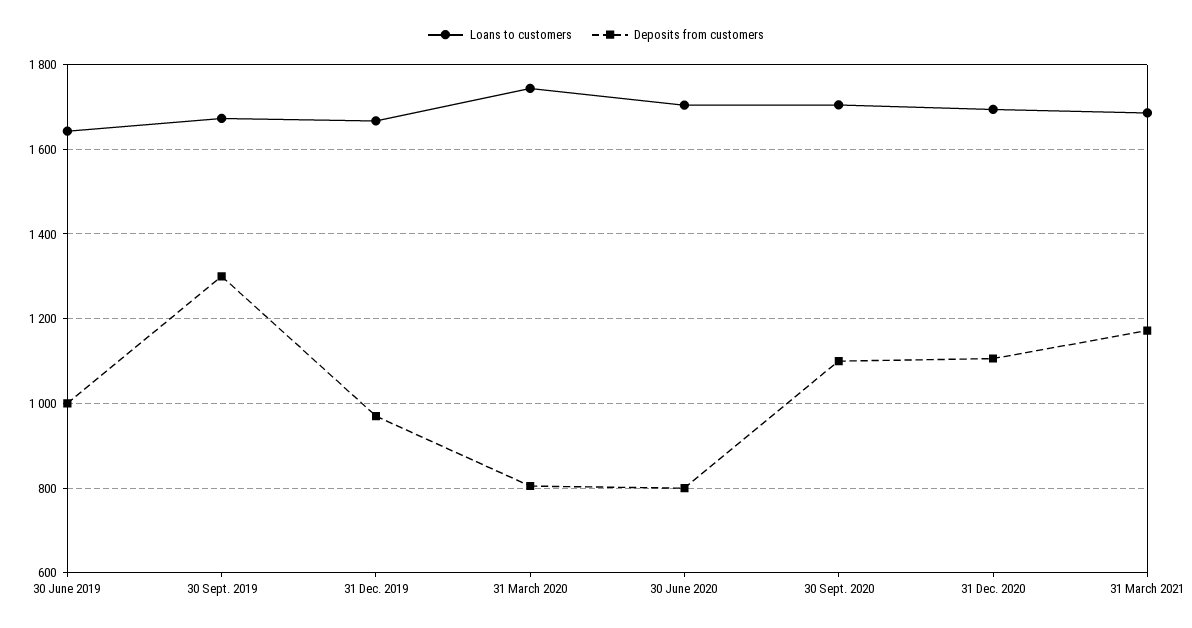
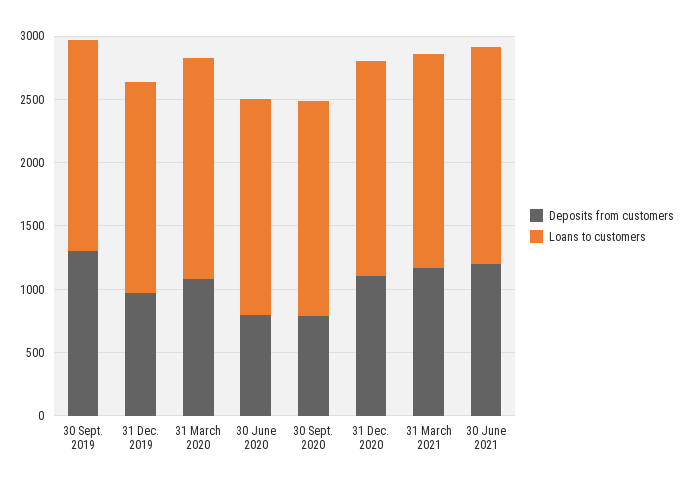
Loans to customers, 30 June 2019: 1640 -> none
Deposits from customers, 30 June 2019: 1000 -> none
Deposits from customers, 31 March 2020: 800 -> 1100
Deposits from customers, 30 Sept. 2020: 1100 -> 800
Deposits from customers, 30 June 2021: none -> 1200
Loans to customers, 30 June 2021: none -> 1700

